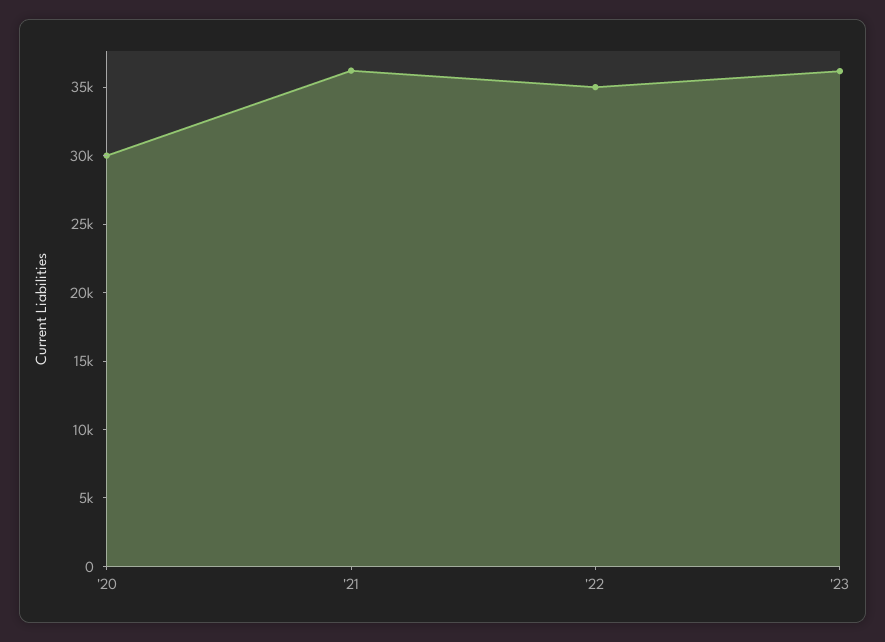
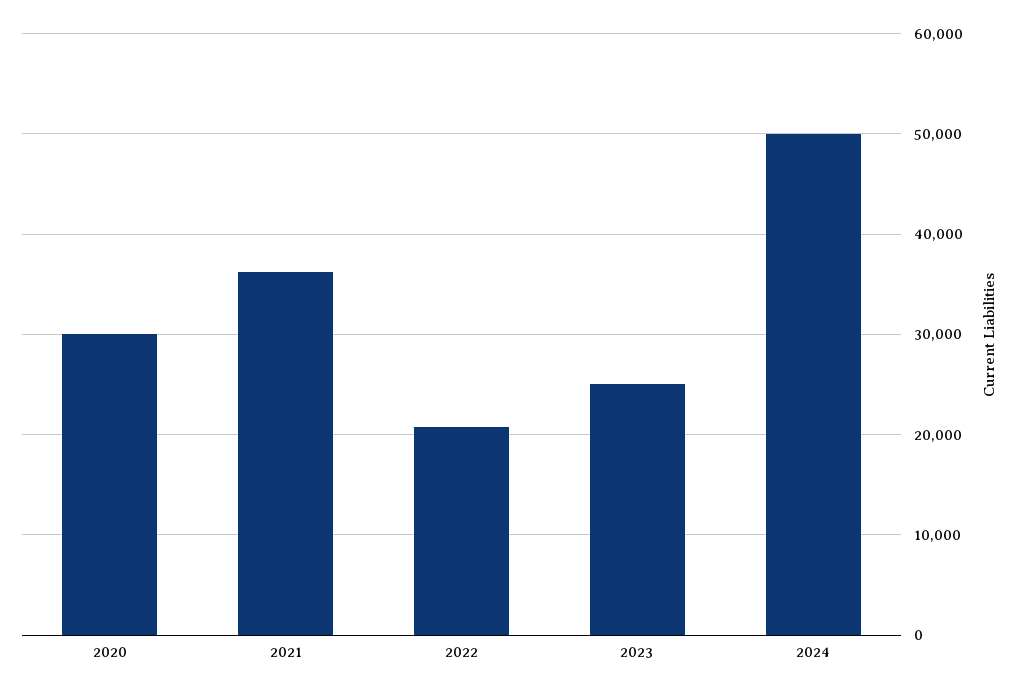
'22: 35000 -> 21000
'23: 36000 -> 25000
2024: none -> 50000

